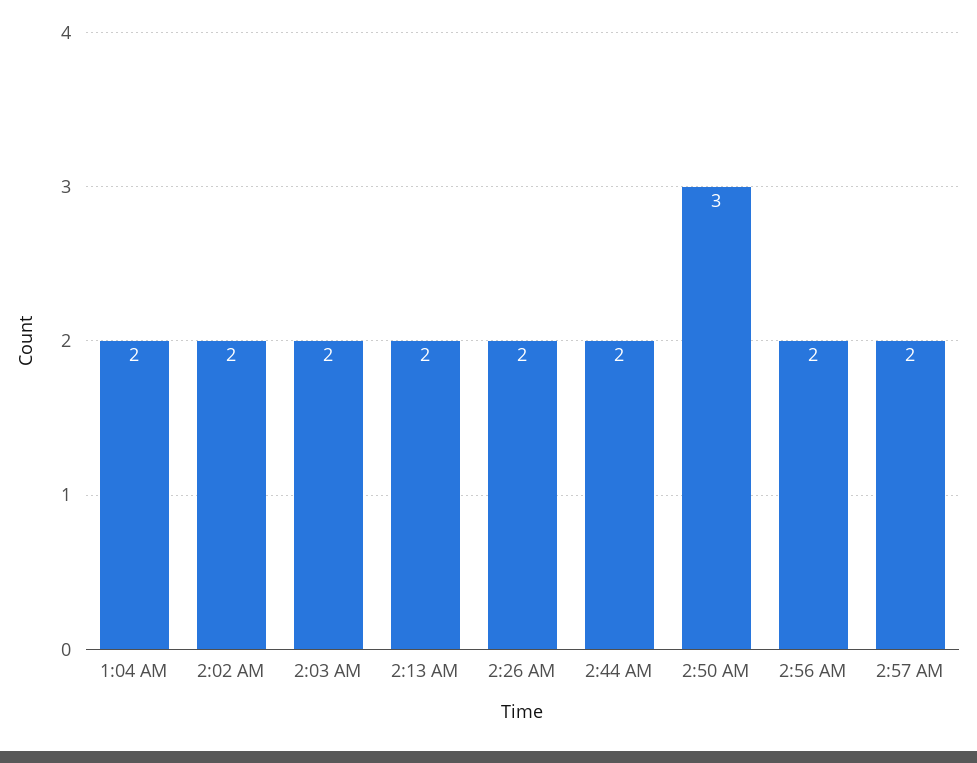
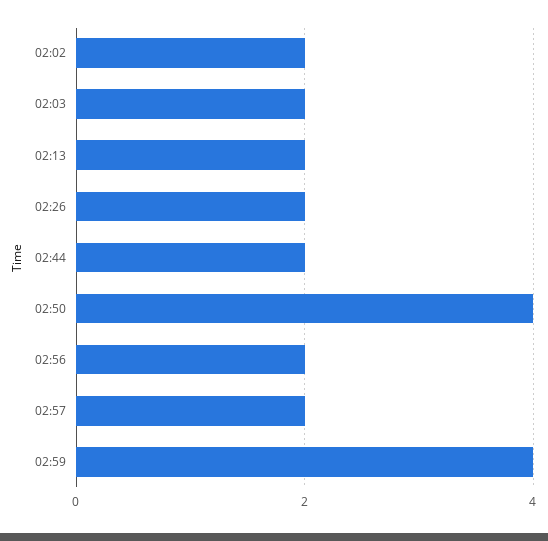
1:04 AM: 2 -> none
2:50 AM: 3 -> 4
02:59: none -> 4

